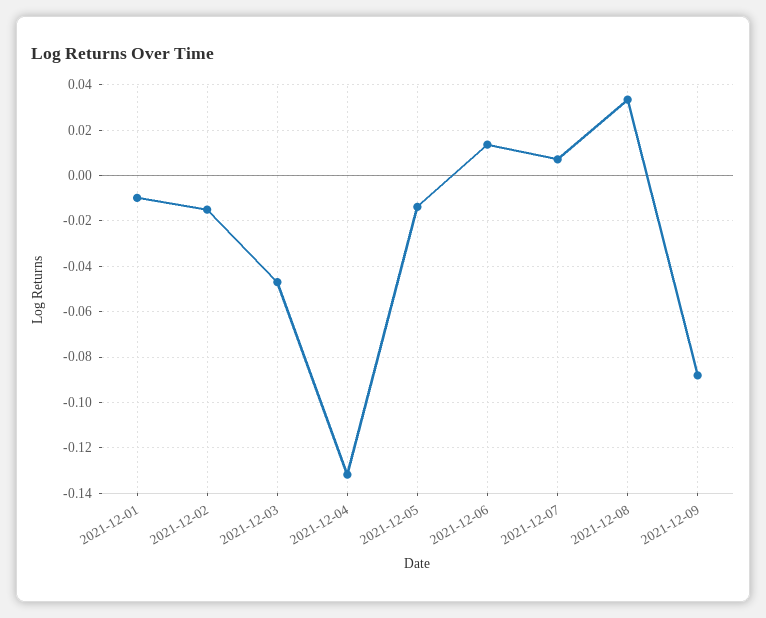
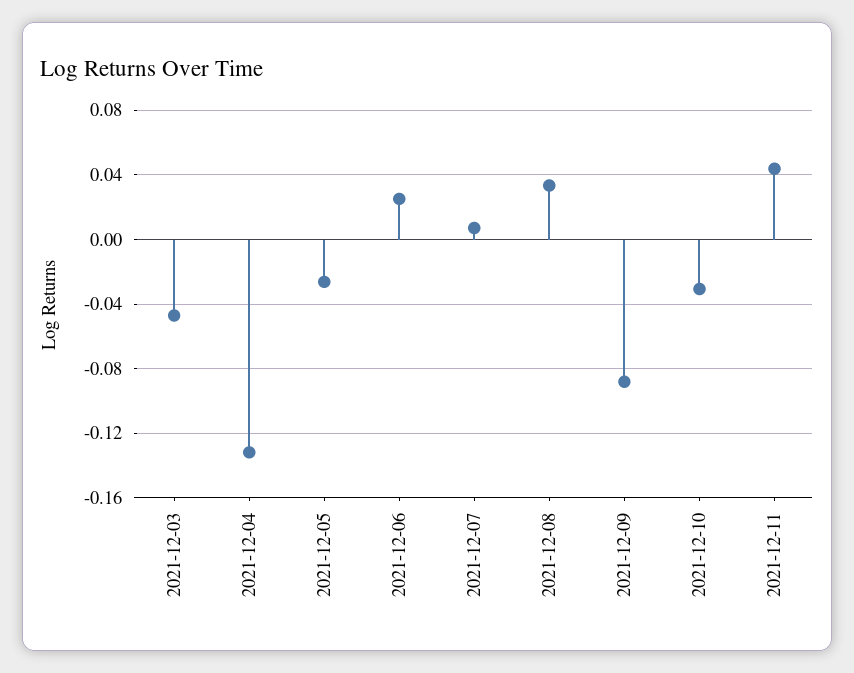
2021-12-01: -0.01 -> none
2021-12-02: -0.015 -> none
2021-12-05: -0.015 -> -0.025
2021-12-06: 0.015 -> 0.025
2021-12-10: none -> -0.03
2021-12-11: none -> 0.045

